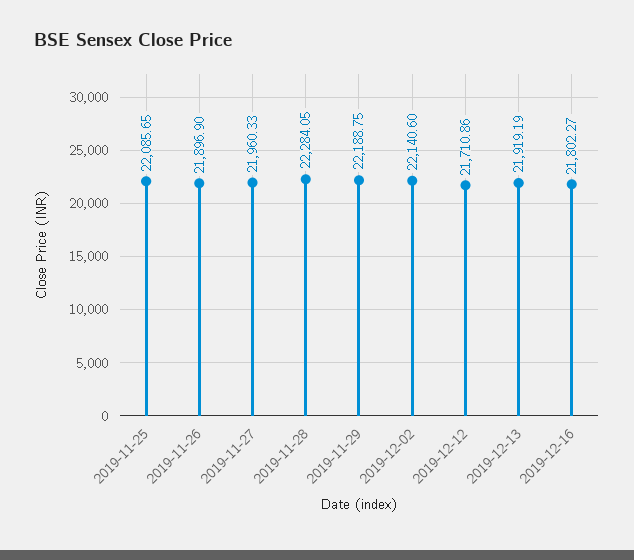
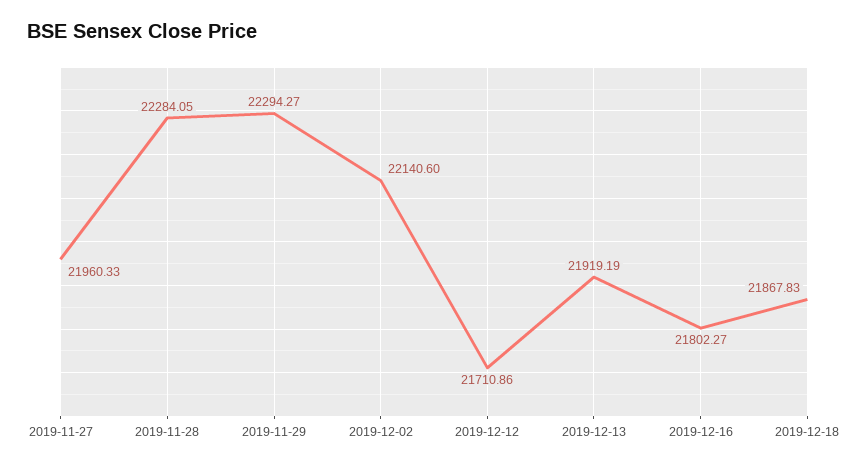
2019-11-25: 22085.65 -> none
2019-11-26: 21896.9 -> none
2019-11-29: 22188.75 -> 22294.27
2019-12-18: none -> 21867.83

